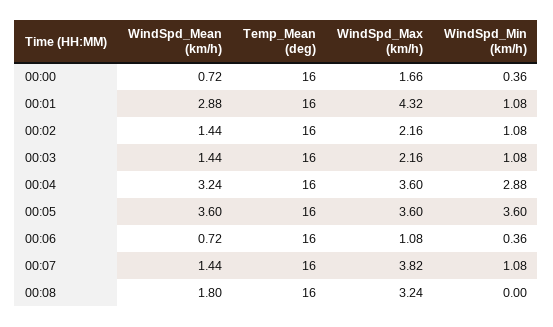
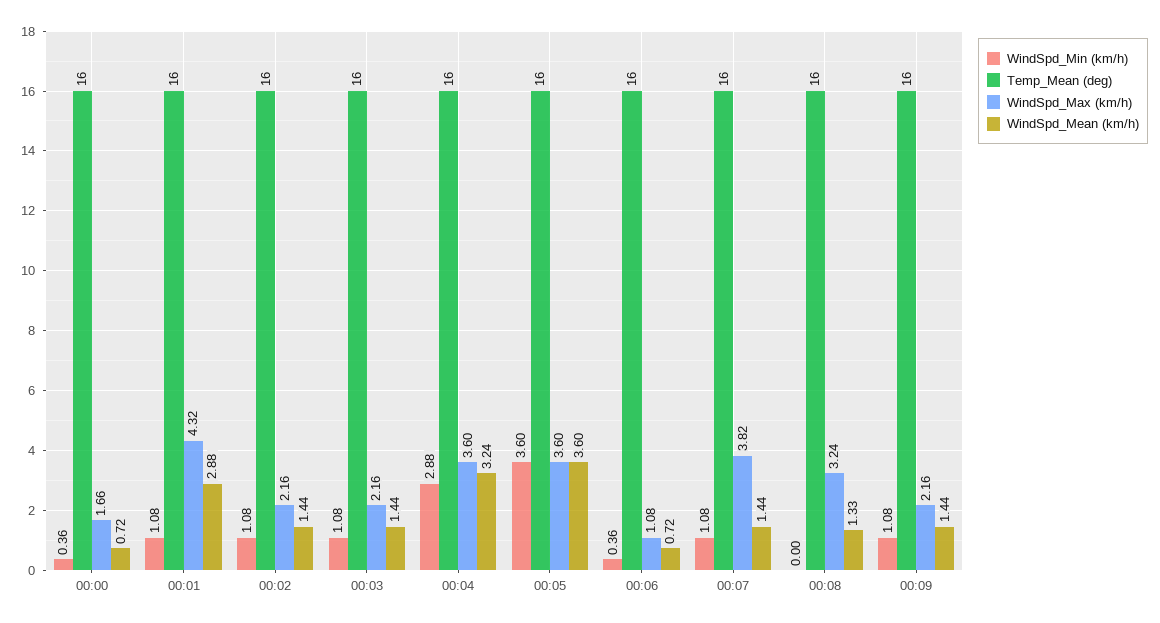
WindSpd_Mean (km/h), 00:08: 1.8 -> 1.33
WindSpd_Min (km/h), 00:09: none -> 1.08
Temp_Mean (deg), 00:09: none -> 16
WindSpd_Max (km/h), 00:09: none -> 2.16
WindSpd_Mean (km/h), 00:09: none -> 1.44

